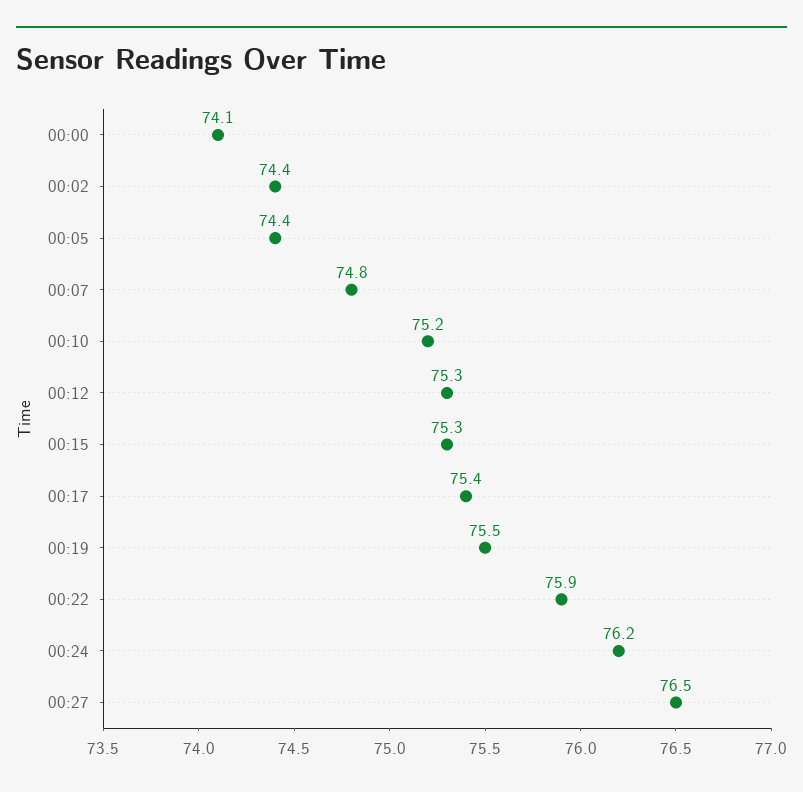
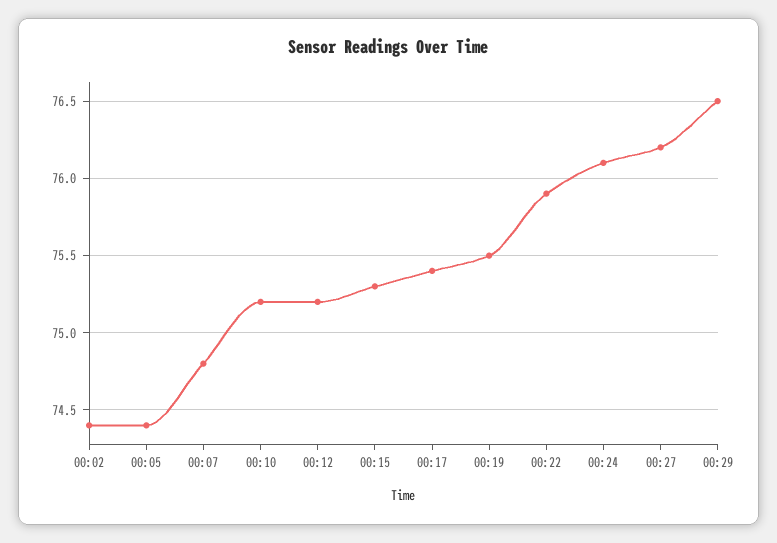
00:00: 74.1 -> none
00:12: 75.3 -> 75.2
00:24: 76.2 -> 76.1
00:27: 76.5 -> 76.2
00:29: none -> 76.5

